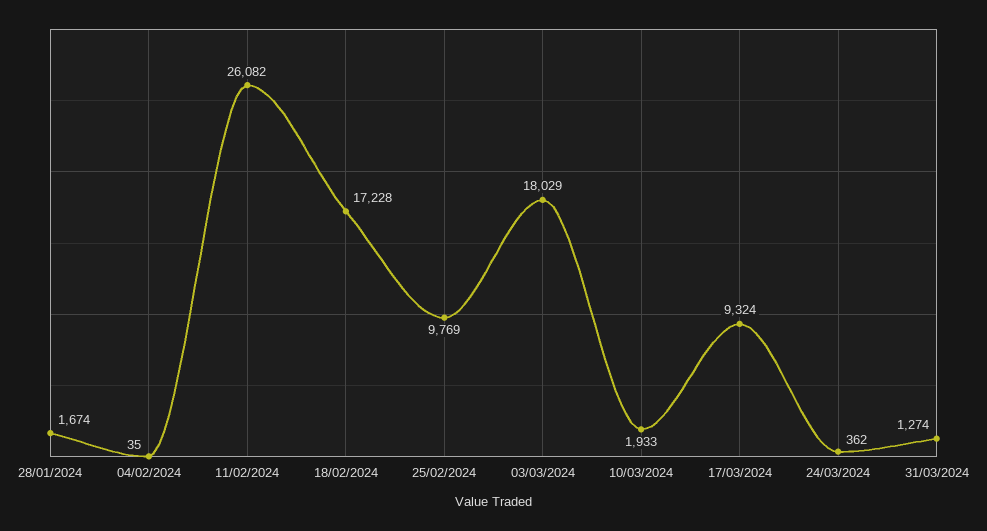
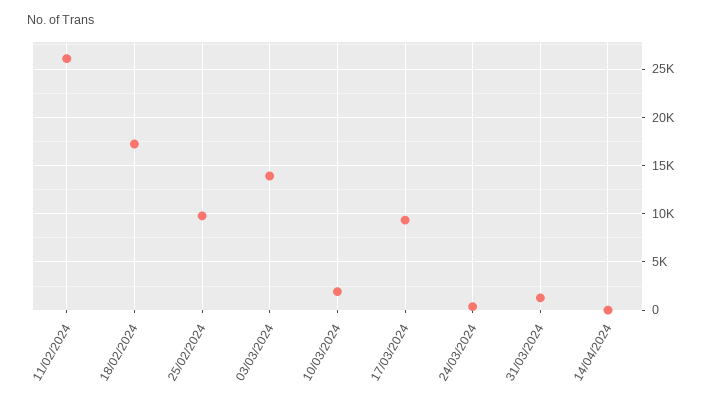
28/01/2024: 1674 -> none
04/02/2024: 35 -> none
03/03/2024: 18029 -> 14000
14/04/2024: none -> 0

